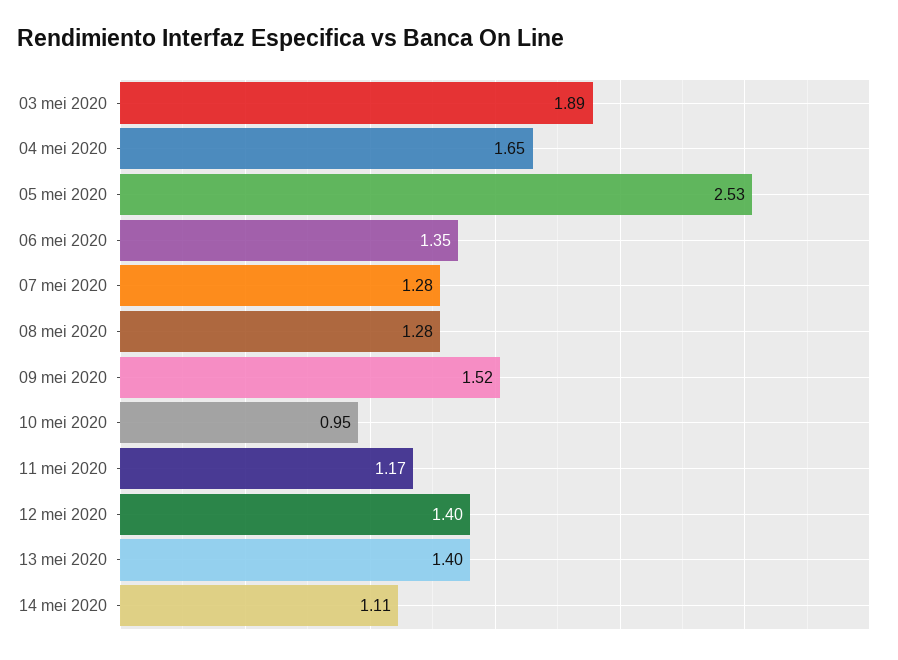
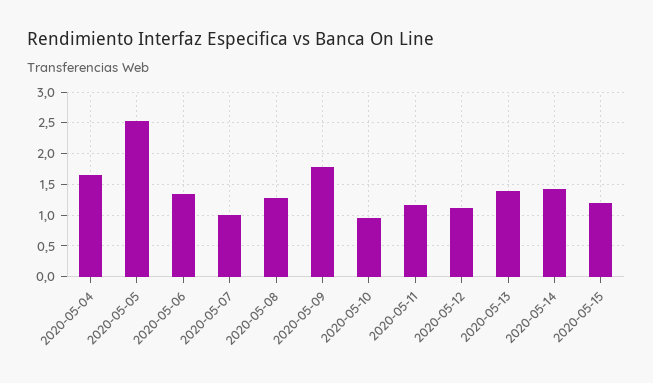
03 mei 2020: 1.89 -> none
07 mei 2020: 1.28 -> 1
09 mei 2020: 1.52 -> 1.8
12 mei 2020: 1.4 -> 1.1
14 mei 2020: 1.11 -> 1.4
2020-05-15: none -> 1.2

